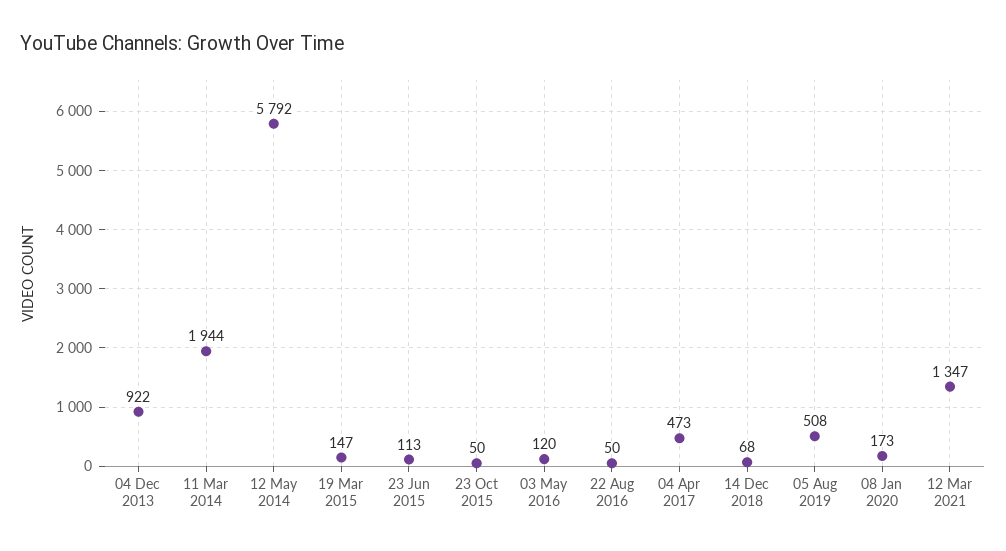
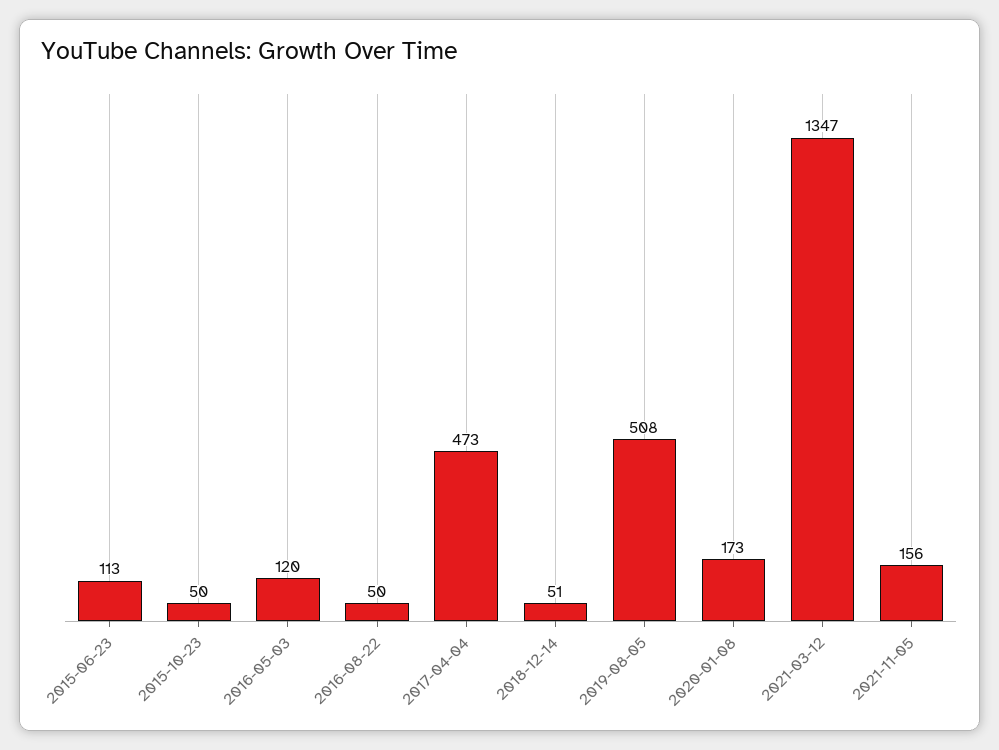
04 Dec 2013: 922 -> none
11 Mar 2014: 1944 -> none
12 May 2014: 5792 -> none
19 Mar 2015: 147 -> none
14 Dec 2018: 68 -> 51
2021-11-05: none -> 156

